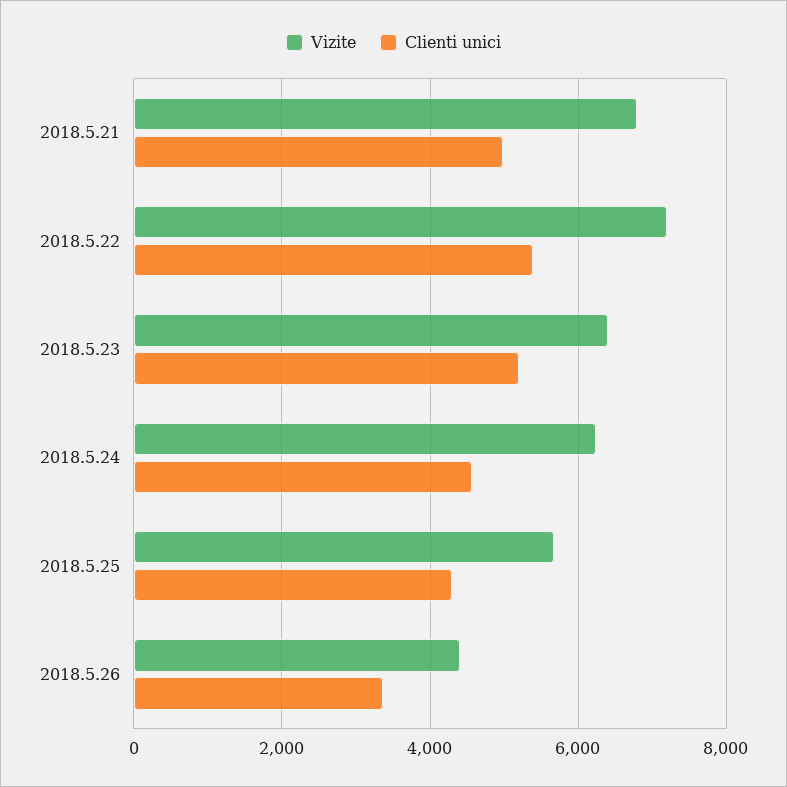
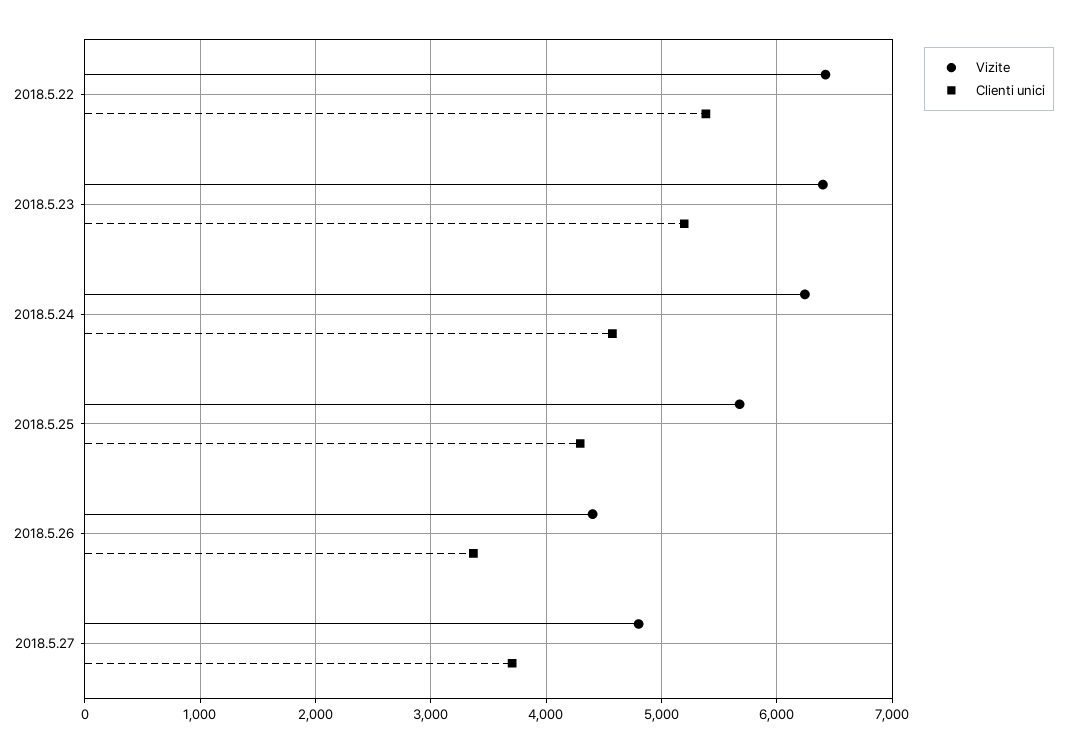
Vizite, 2018.5.21: 6800 -> none
Clienti unici, 2018.5.21: 5000 -> none
Vizite, 2018.5.22: 7200 -> 6400
Vizite, 2018.5.27: none -> 4800
Clienti unici, 2018.5.27: none -> 3700

